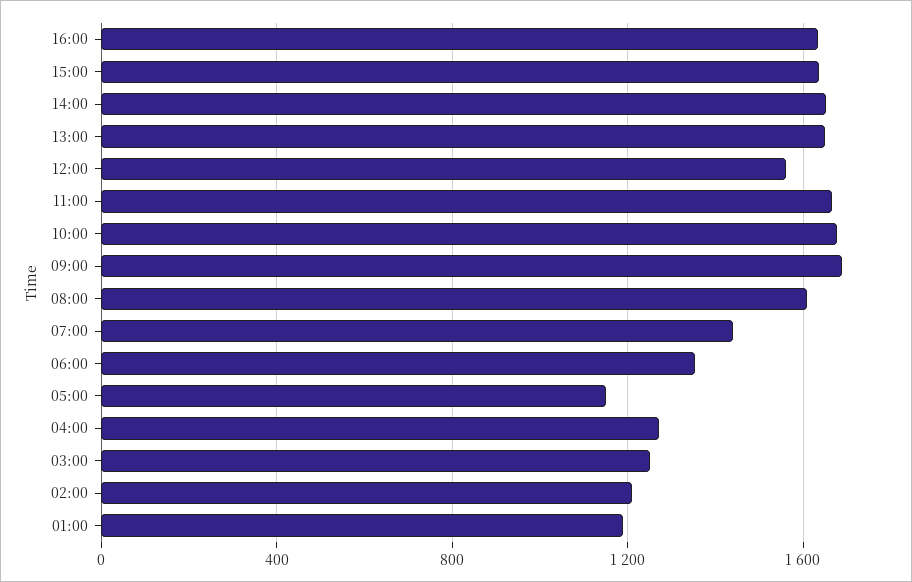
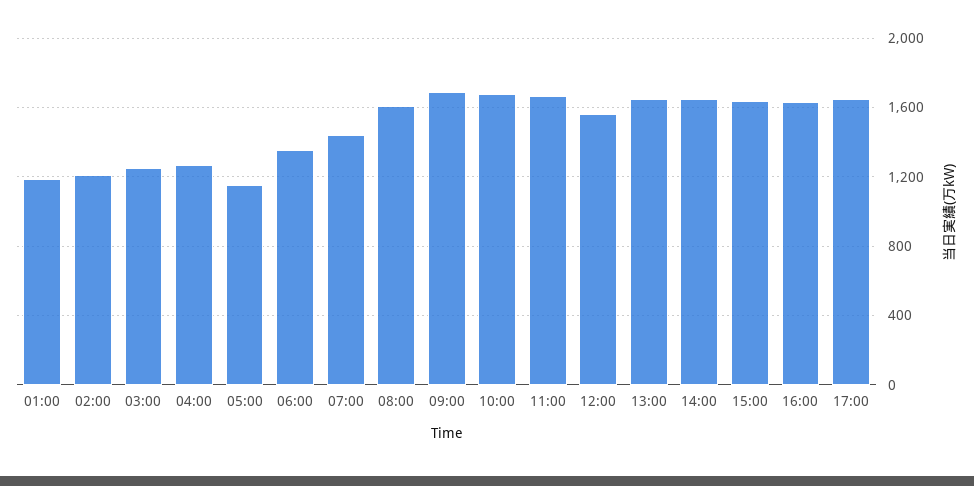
17:00: none -> 1650

